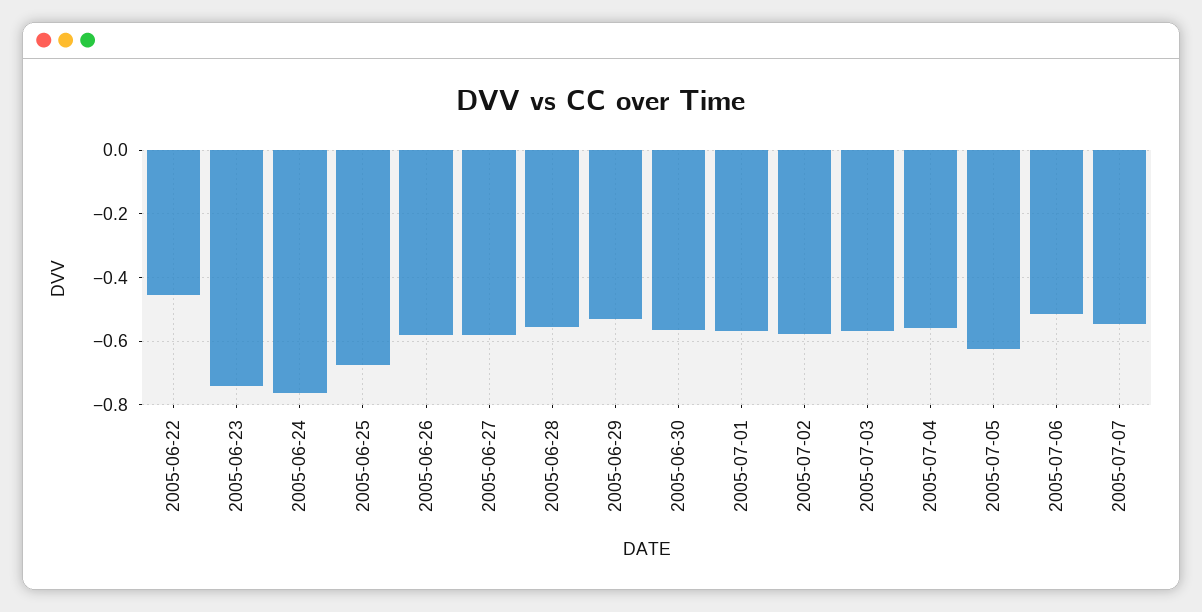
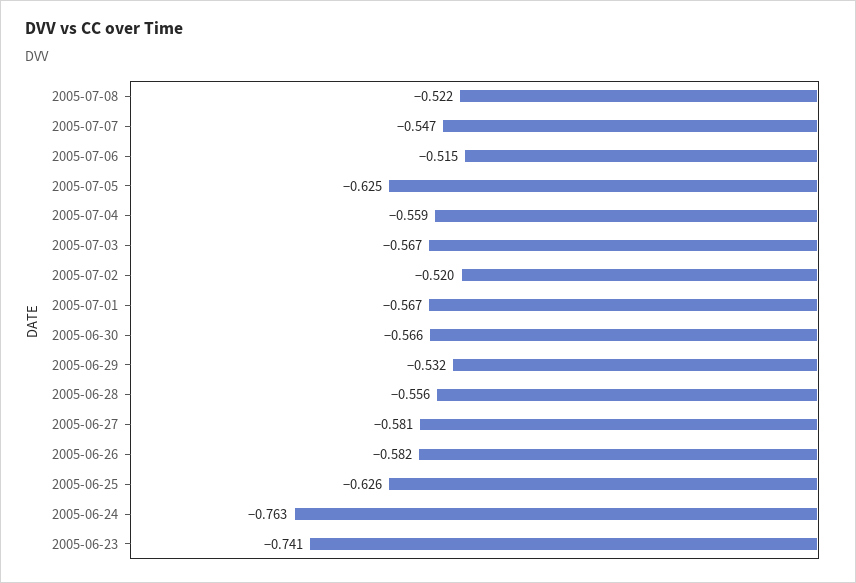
2005-06-22: -0.46 -> none
2005-06-25: -0.68 -> -0.626
2005-07-02: -0.58 -> -0.52
2005-07-08: none -> -0.522

